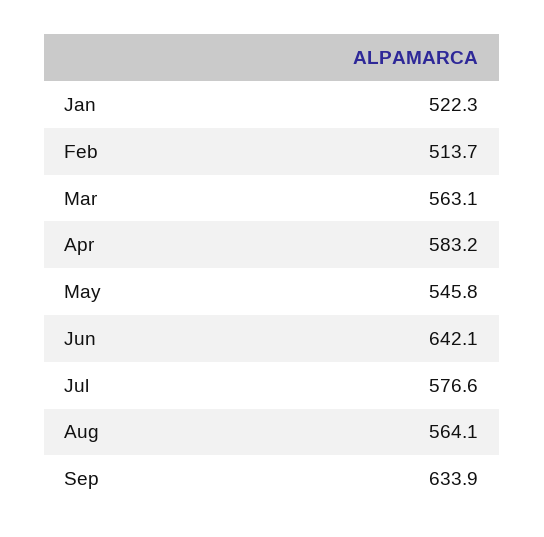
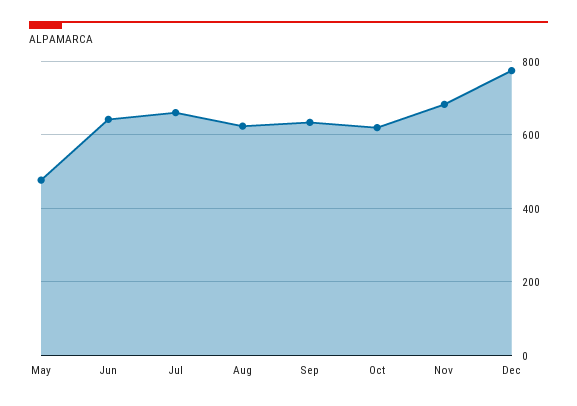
Jan: 522.3 -> none
Feb: 513.7 -> none
Mar: 563.1 -> none
Apr: 583.2 -> none
May: 545.8 -> 480
Jul: 576.6 -> 660
Aug: 564.1 -> 620
Oct: none -> 620
Nov: none -> 680
Dec: none -> 780

